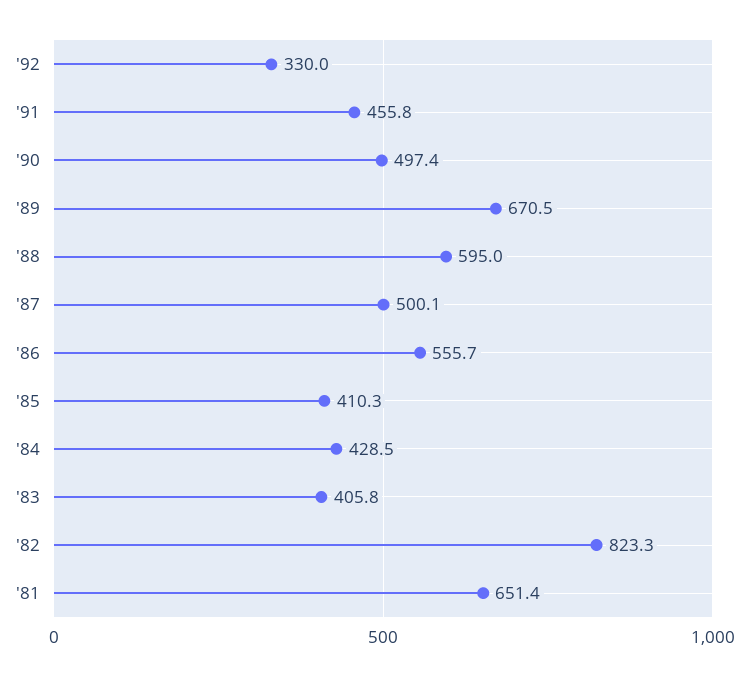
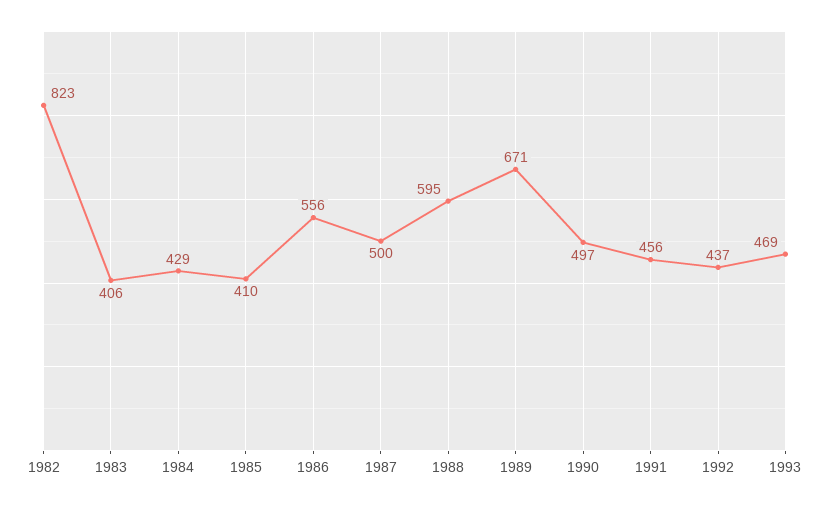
'92: 330 -> 437
'81: 651.4 -> none
1993: none -> 469

